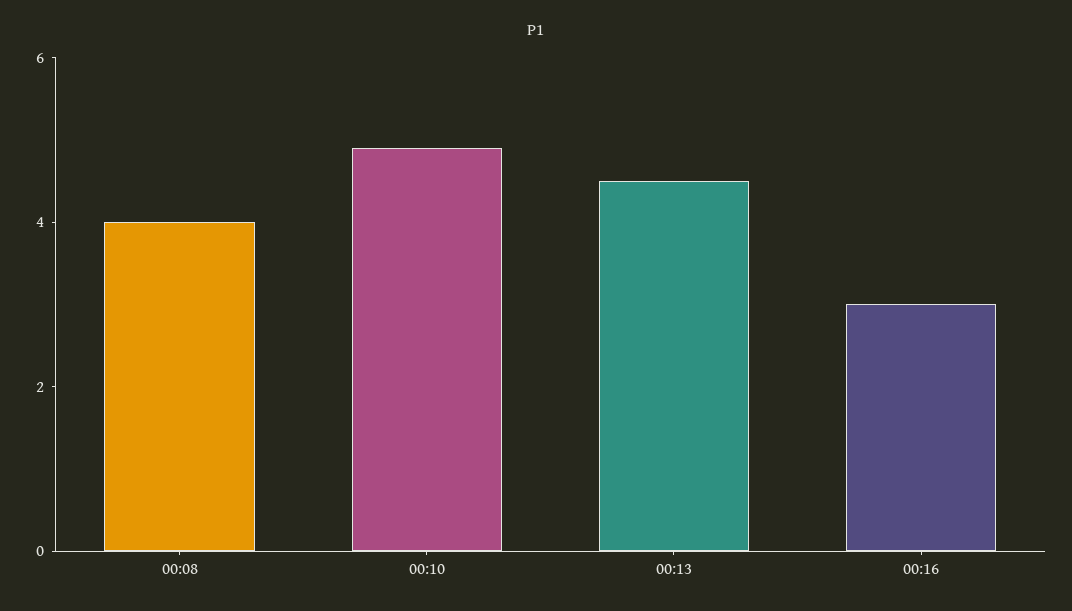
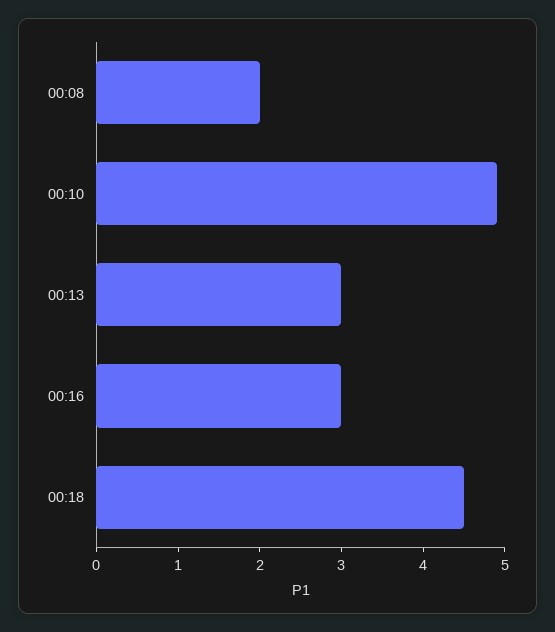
00:08: 4 -> 2
00:13: 4.5 -> 3
00:18: none -> 4.5

